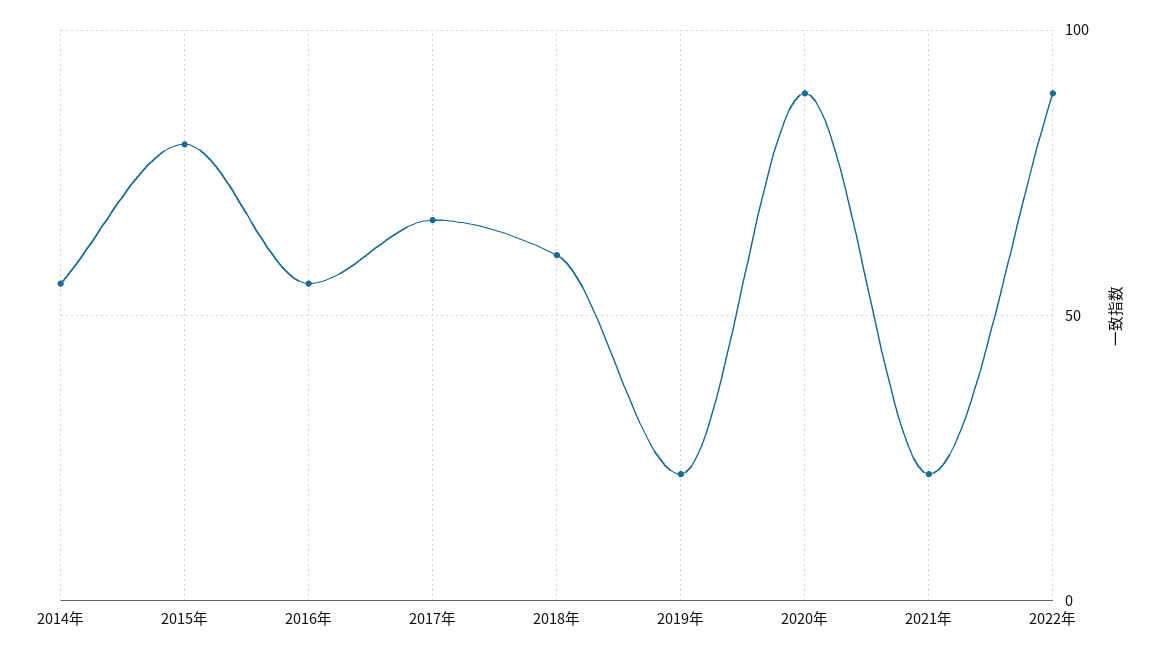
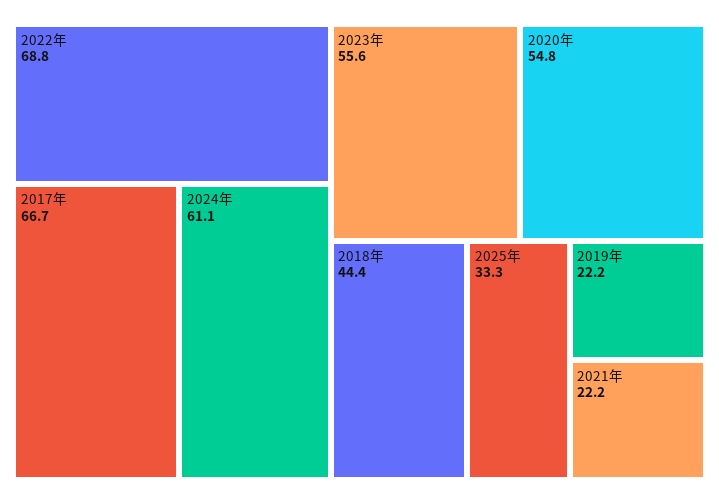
2014年: 55 -> none
2015年: 80 -> none
2016年: 55 -> none
2018年: 60 -> 44.4
2020年: 90 -> 54.8
2022年: 90 -> 68.8
2024年: none -> 61.1
2023年: none -> 55.6
2025年: none -> 33.3

